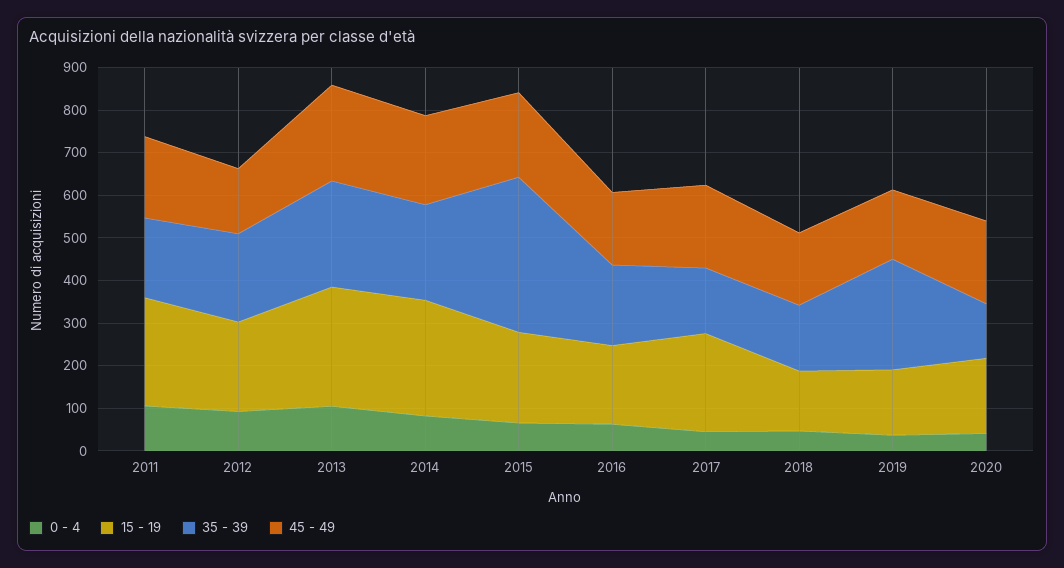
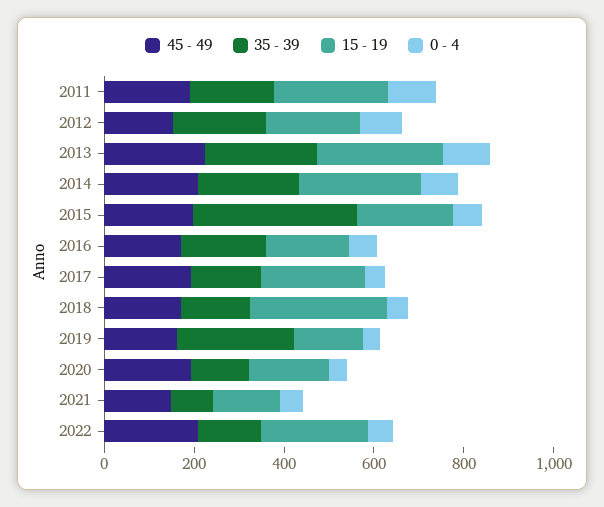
15 - 19, 2018: 140 -> 300
45 - 49, 2021: none -> 150
35 - 39, 2021: none -> 100
15 - 19, 2021: none -> 150
0 - 4, 2021: none -> 50
45 - 49, 2022: none -> 200
35 - 39, 2022: none -> 150
15 - 19, 2022: none -> 250
0 - 4, 2022: none -> 50

